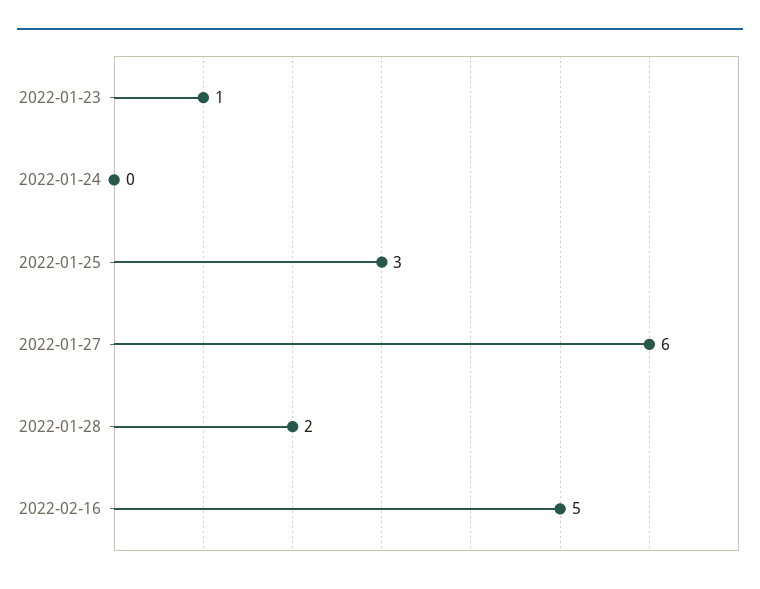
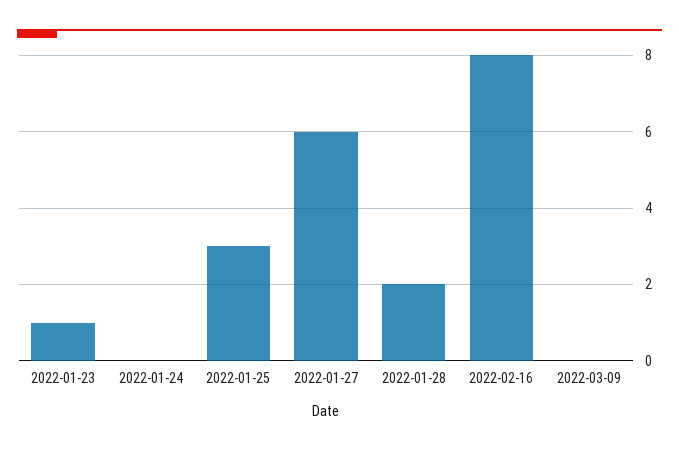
2022-02-16: 5 -> 8
2022-03-09: none -> 0

